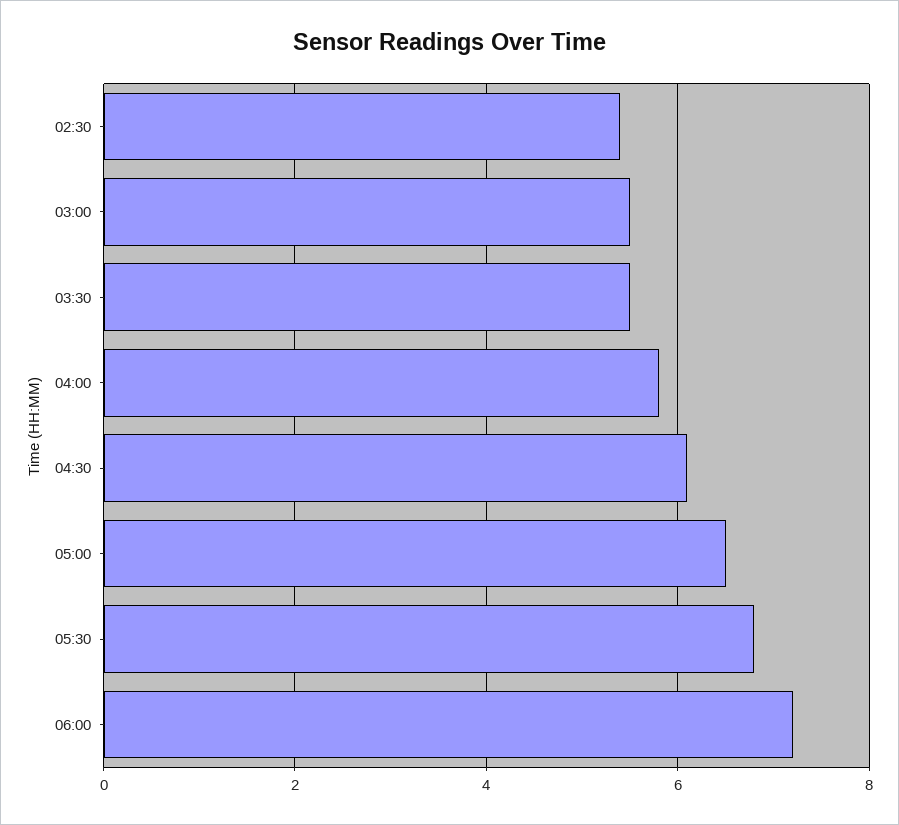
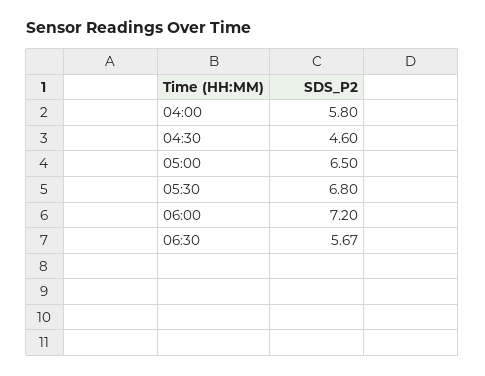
02:30: 5.5 -> none
03:00: 5.5 -> none
03:30: 5.5 -> none
04:30: 6 -> 4.6
06:30: none -> 5.67

